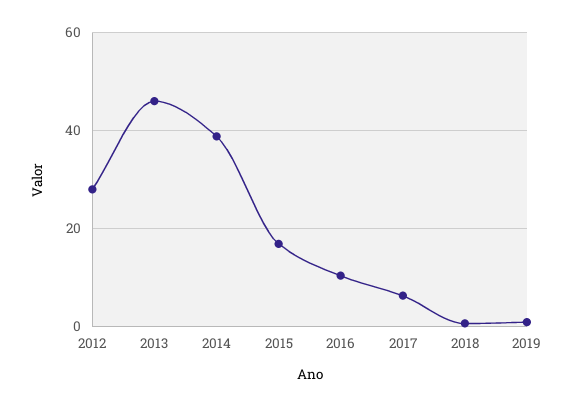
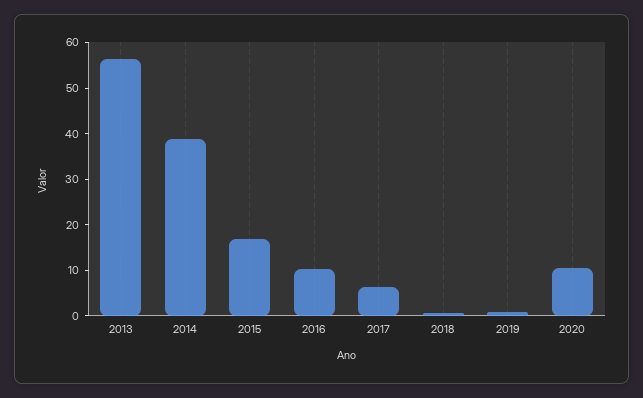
2012: 28 -> none
2013: 46 -> 56
2020: none -> 10

